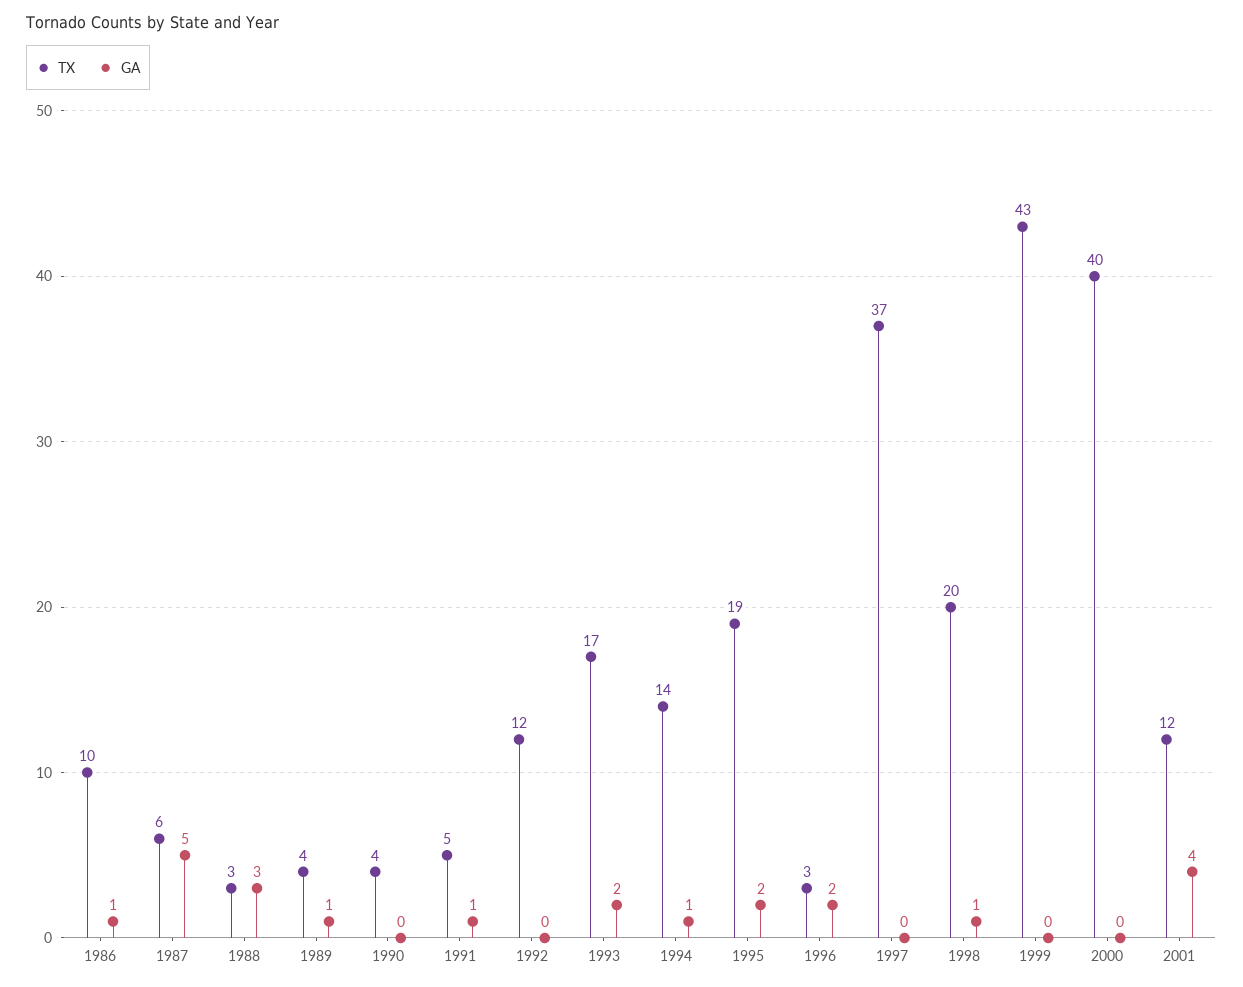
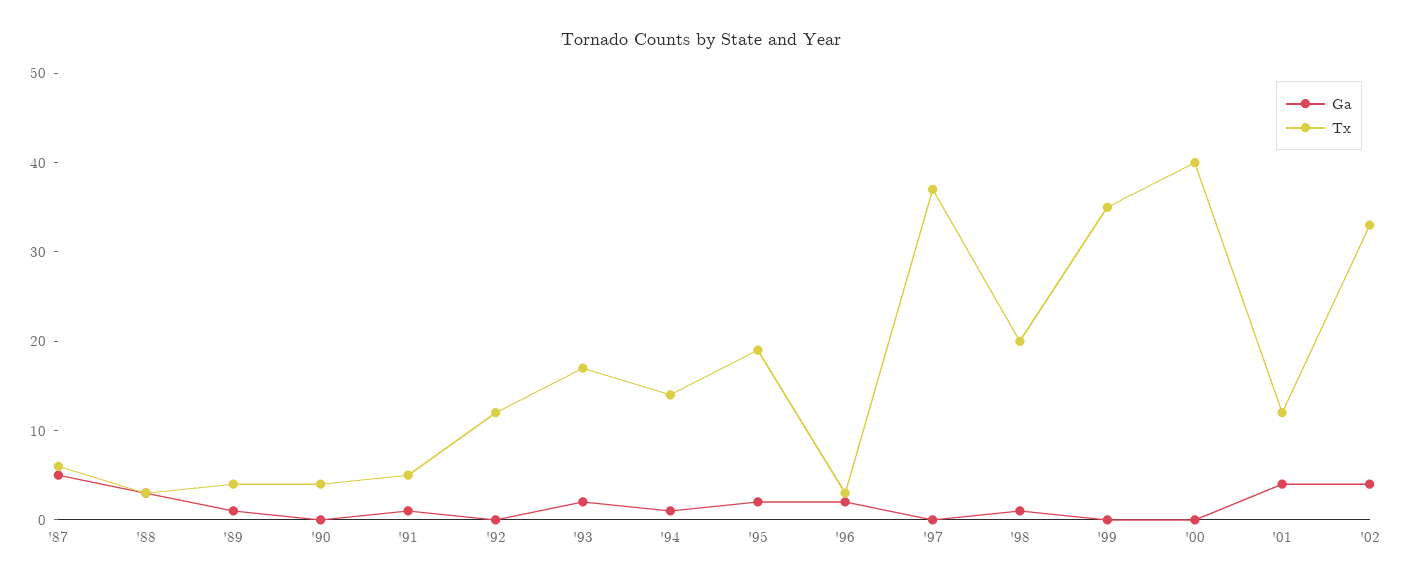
TX, 1986: 10 -> none
GA, 1986: 1 -> none
TX, 1999: 43 -> 35
GA, '02: none -> 4
TX, '02: none -> 33

